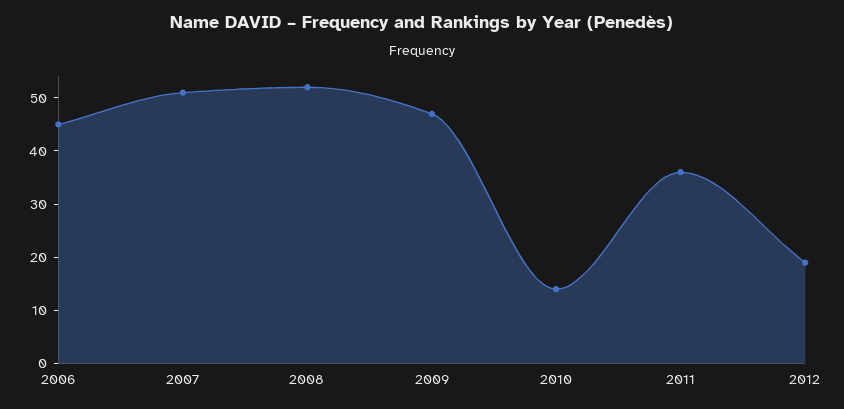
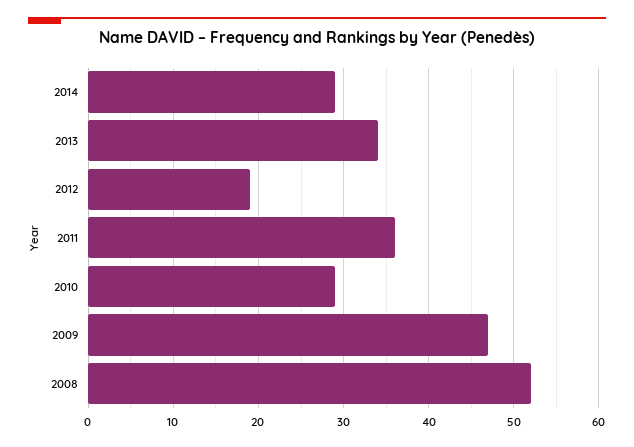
2006: 45 -> none
2007: 50 -> none
2010: 15 -> 29
2014: none -> 29
2013: none -> 34

